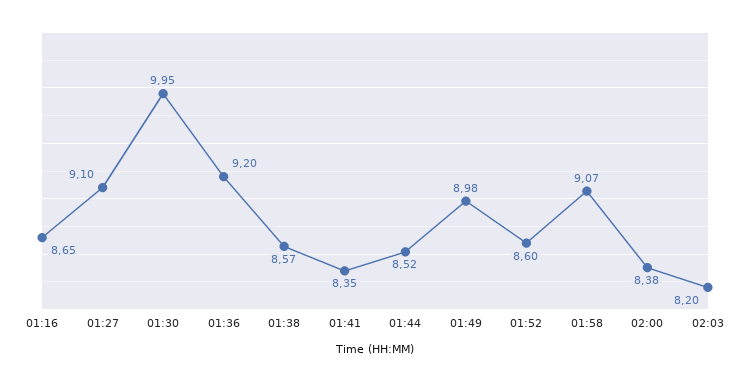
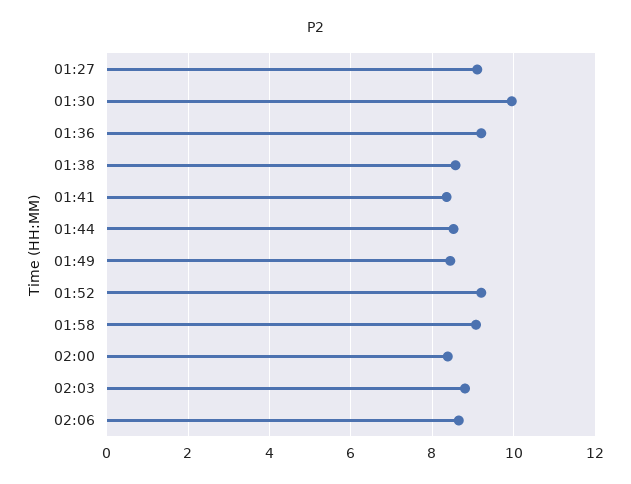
01:16: 8.65 -> none
01:49: 8.98 -> 8.4
01:52: 8.6 -> 9.2
02:03: 8.2 -> 8.8
02:06: none -> 8.6

